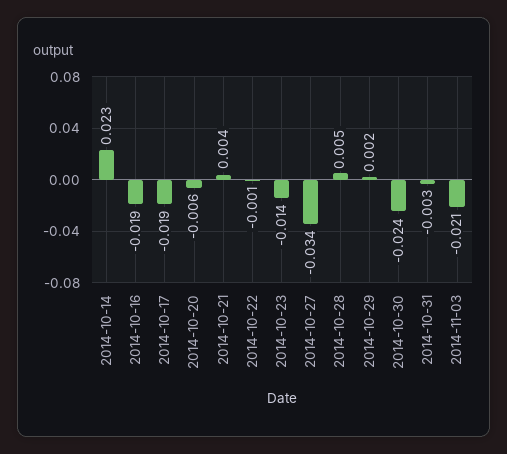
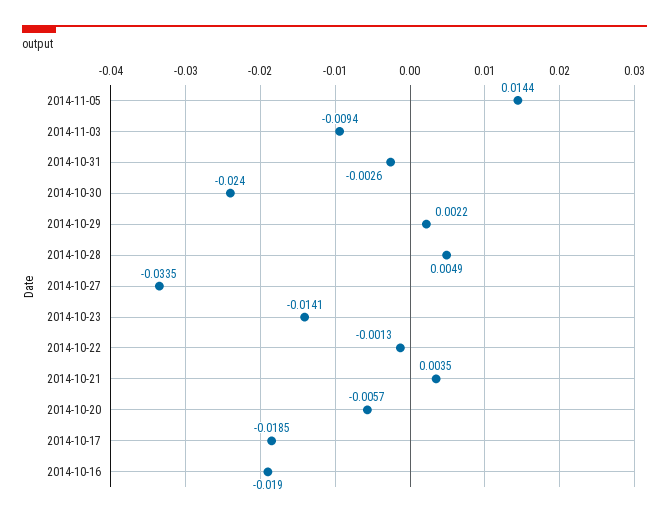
2014-10-14: 0.023 -> none
2014-11-03: -0.021 -> -0.0094
2014-11-05: none -> 0.0144

